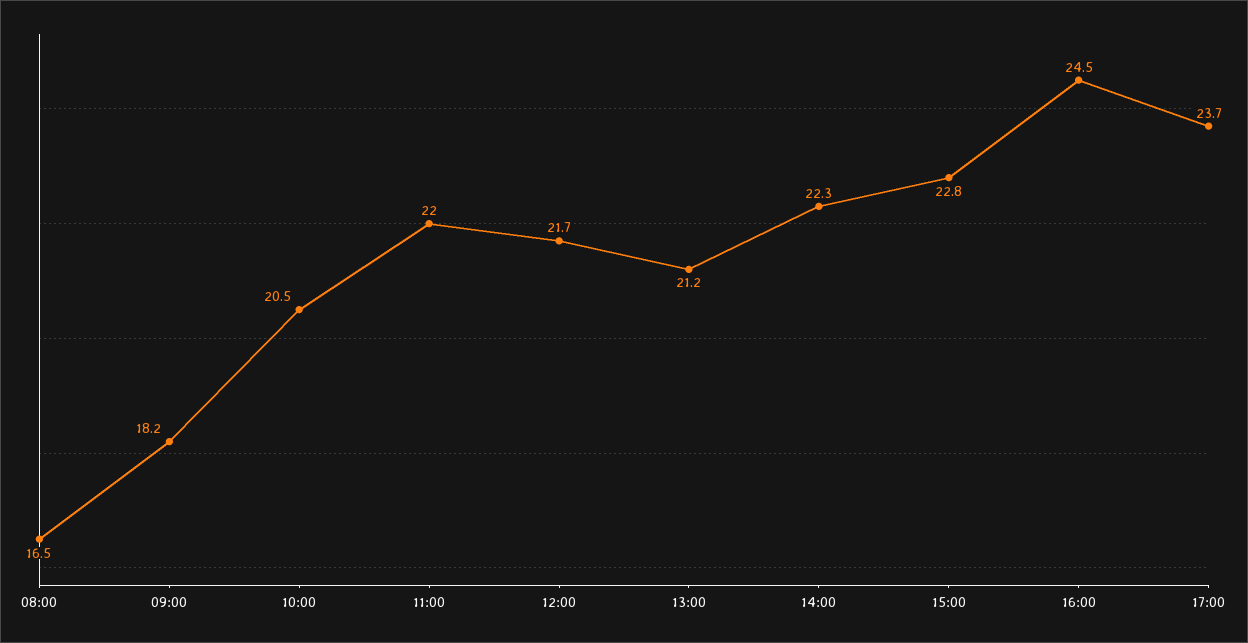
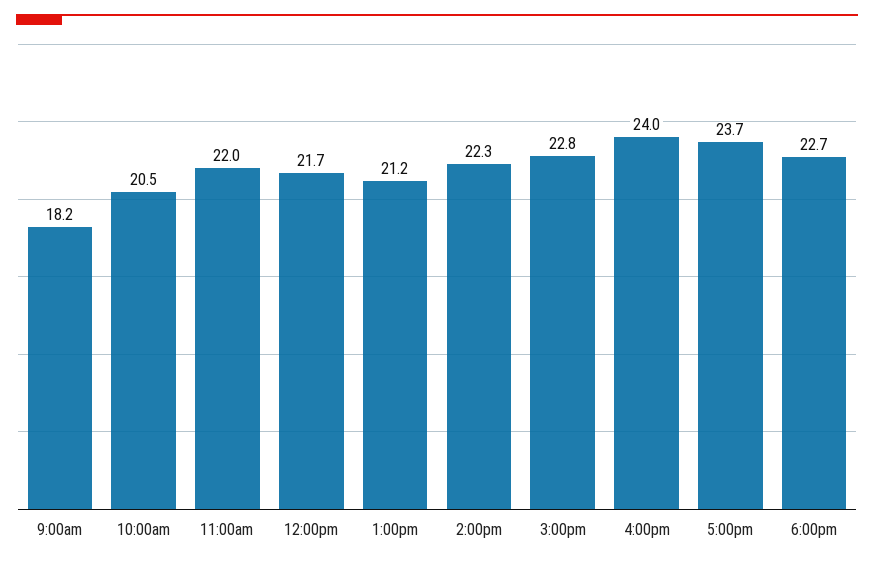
08:00: 16.5 -> none
16:00: 24.5 -> 24
6:00pm: none -> 22.7

